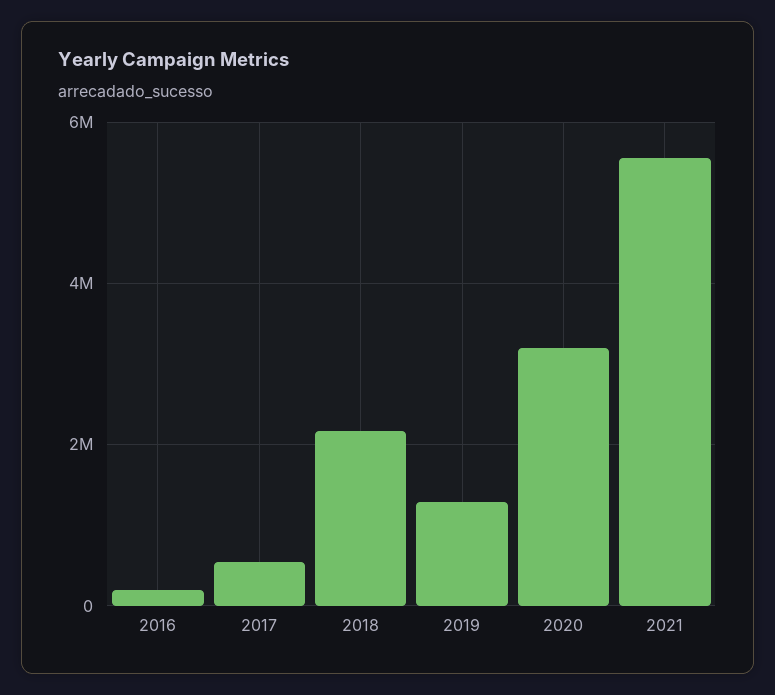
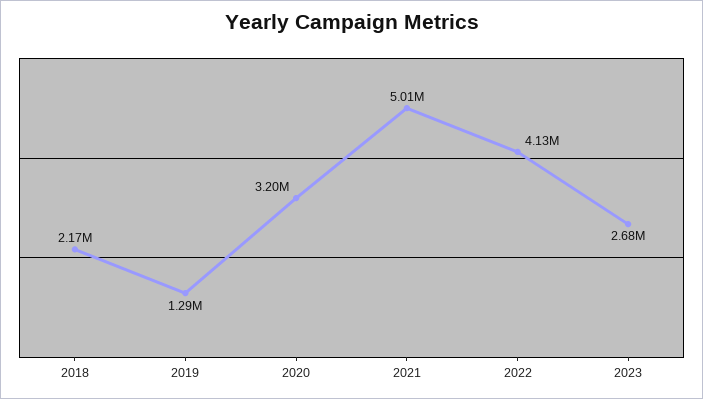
2016: 200000 -> none
2017: 600000 -> none
2021: 5600000 -> 5010000
2022: none -> 4130000
2023: none -> 2680000

